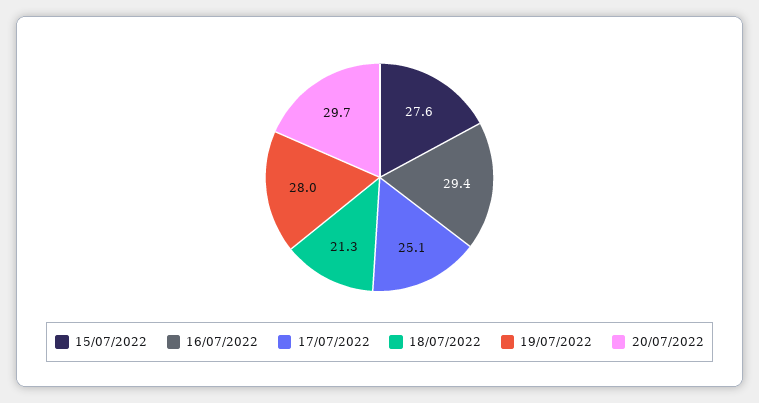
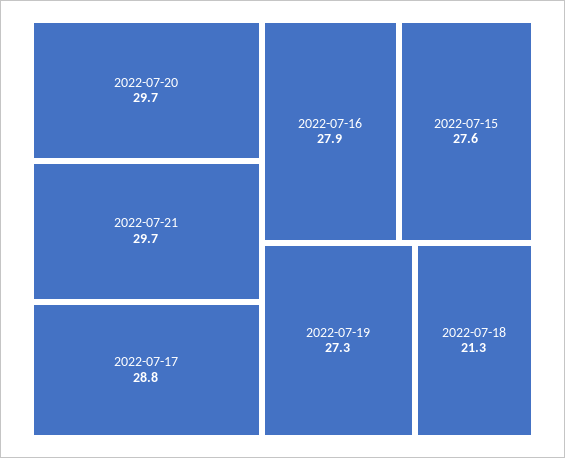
16/07/2022: 29.4 -> 27.9
17/07/2022: 25.1 -> 28.8
19/07/2022: 28 -> 27.3
2022-07-21: none -> 29.7

